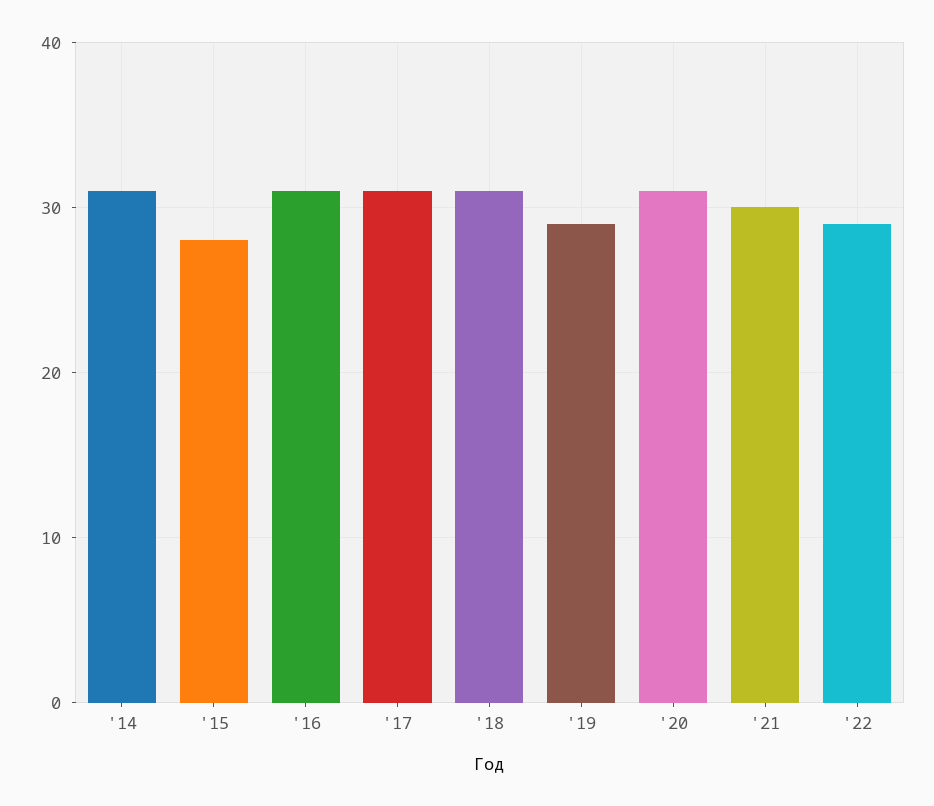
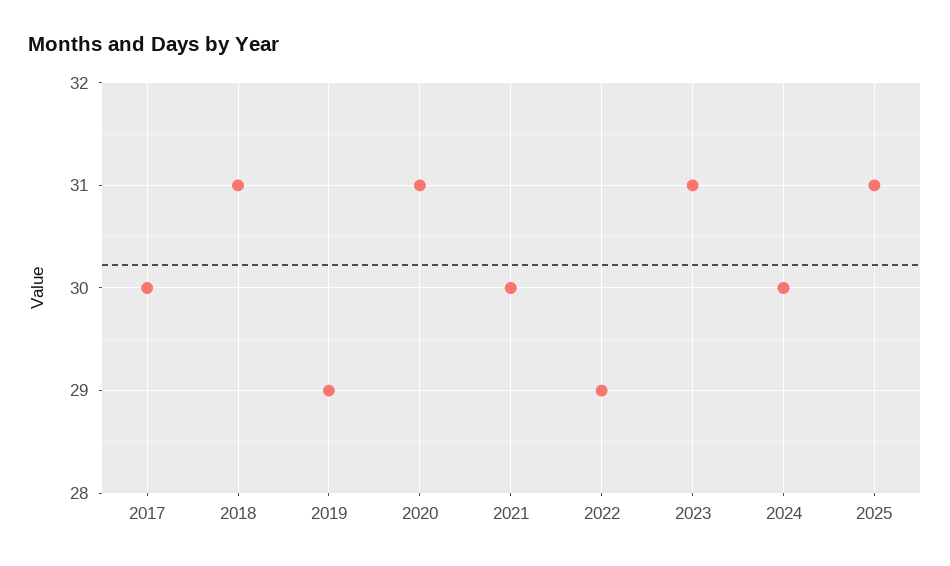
'14: 31 -> none
'15: 28 -> none
'16: 31 -> none
'17: 31 -> 30
2023: none -> 31
2024: none -> 30
2025: none -> 31

